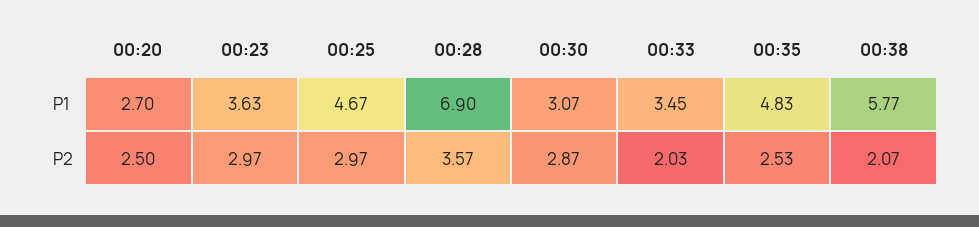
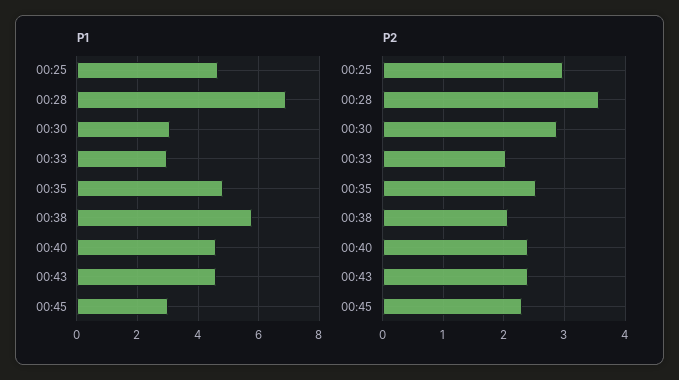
P1, 00:20: 2.7 -> none
P1, 00:23: 3.63 -> none
P1, 00:33: 3.45 -> 3
P2, 00:20: 2.5 -> none
P2, 00:23: 2.97 -> none
P1, 00:40: none -> 4.6
P1, 00:43: none -> 4.6
P1, 00:45: none -> 3
P2, 00:40: none -> 2.4
P2, 00:43: none -> 2.4
P2, 00:45: none -> 2.3

